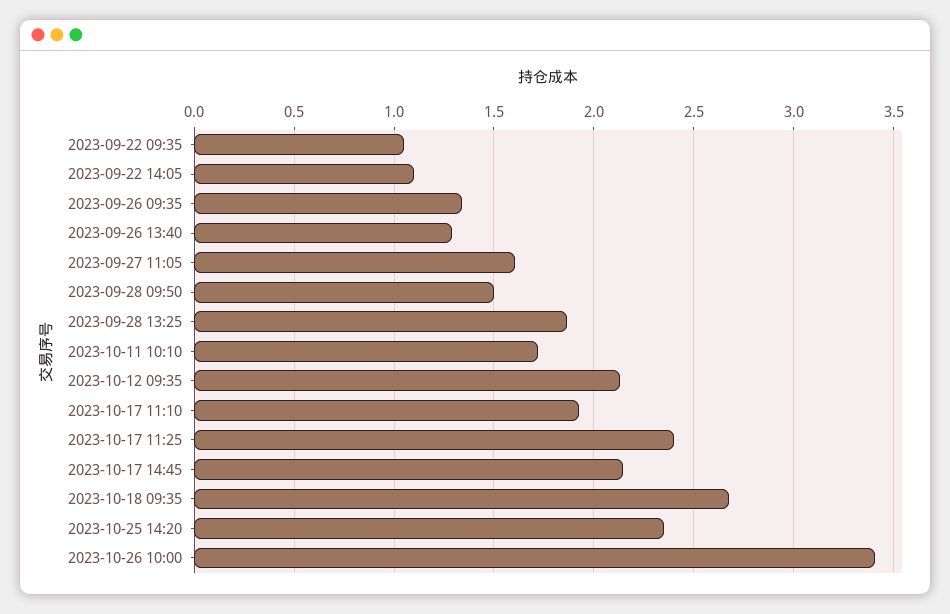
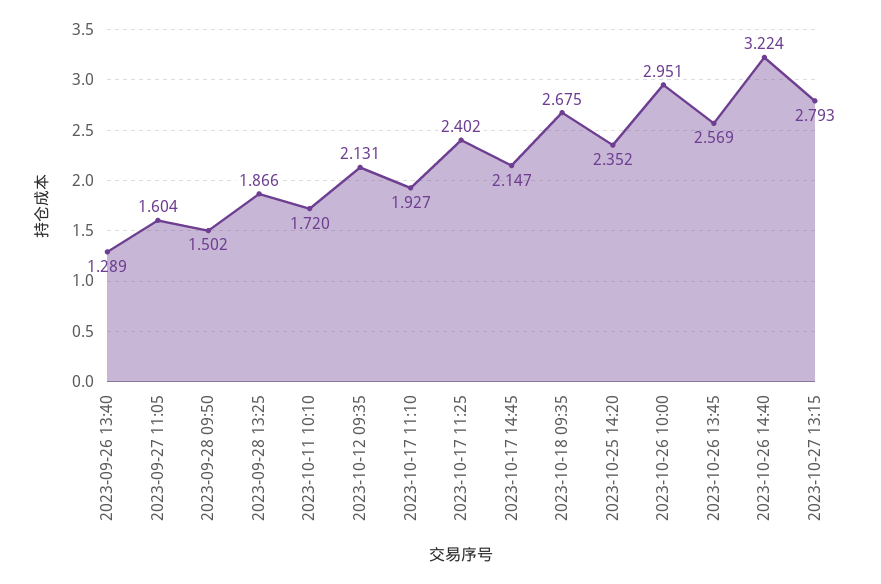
2023-09-22 09:35: 1.05 -> none
2023-09-22 14:05: 1.1 -> none
2023-09-26 09:35: 1.35 -> none
2023-10-26 10:00: 3.4 -> 2.951
2023-10-26 13:45: none -> 2.569
2023-10-26 14:40: none -> 3.224
2023-10-27 13:15: none -> 2.793

